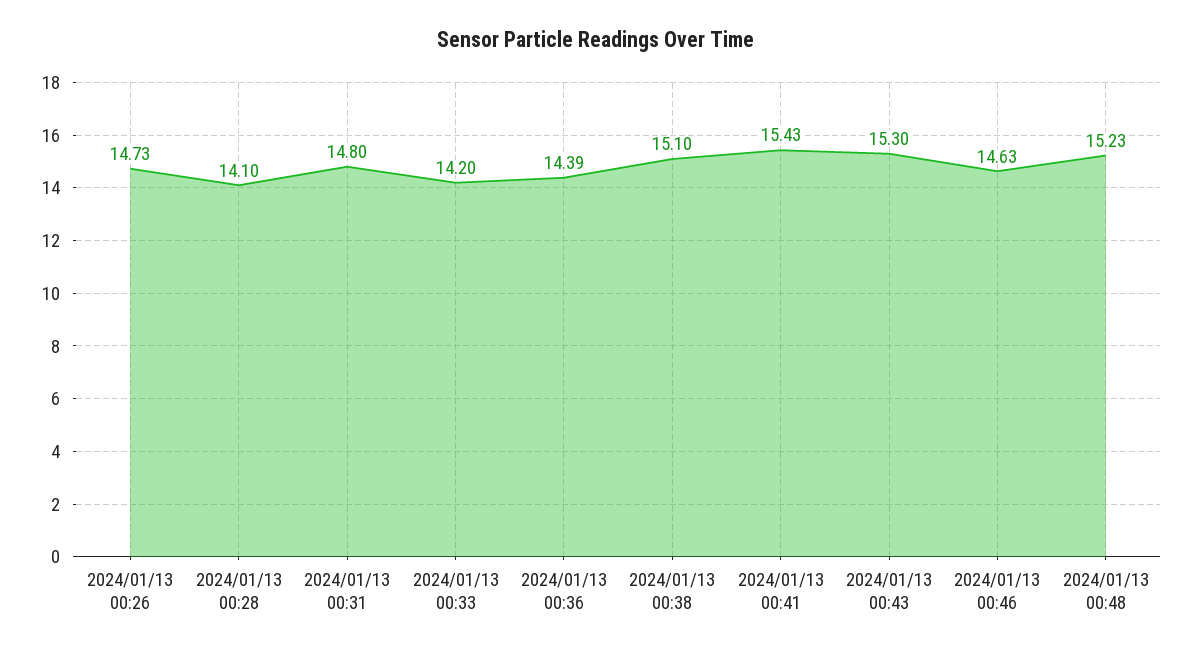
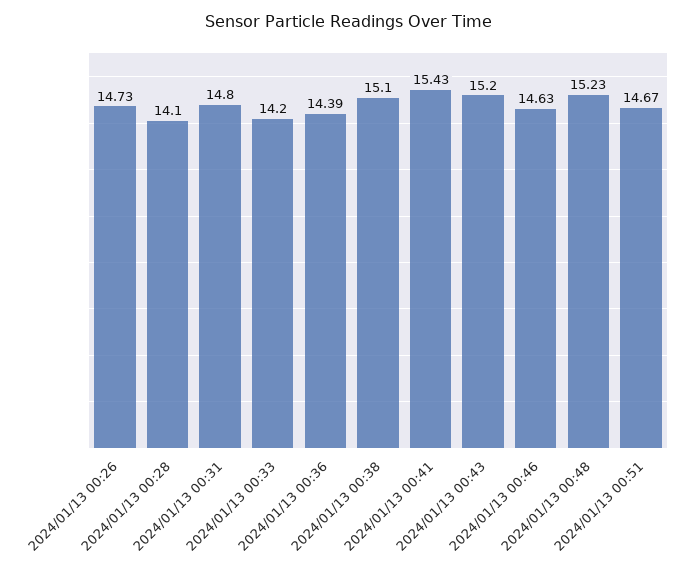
2024/01/13 00:43: 15.3 -> 15.2
2024/01/13 00:51: none -> 14.67

